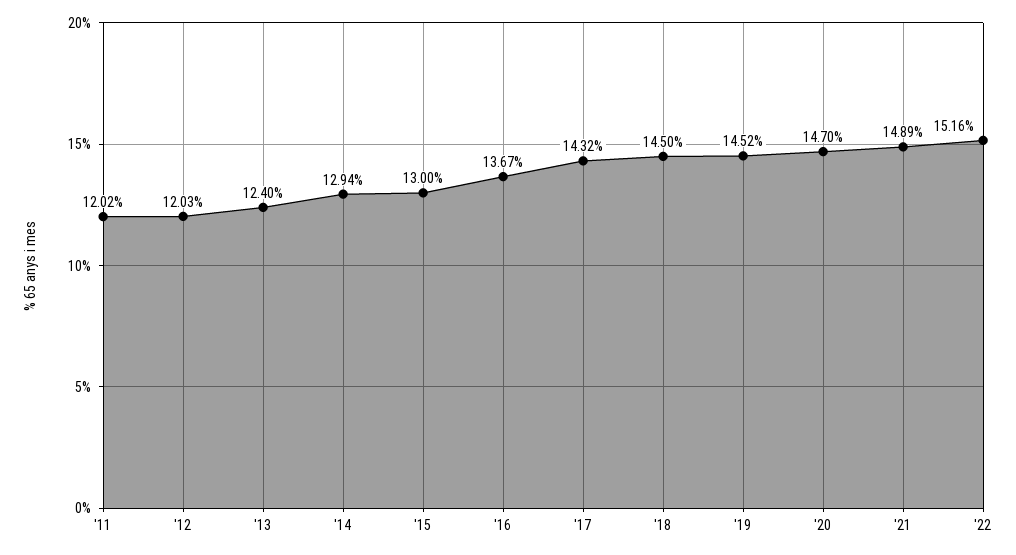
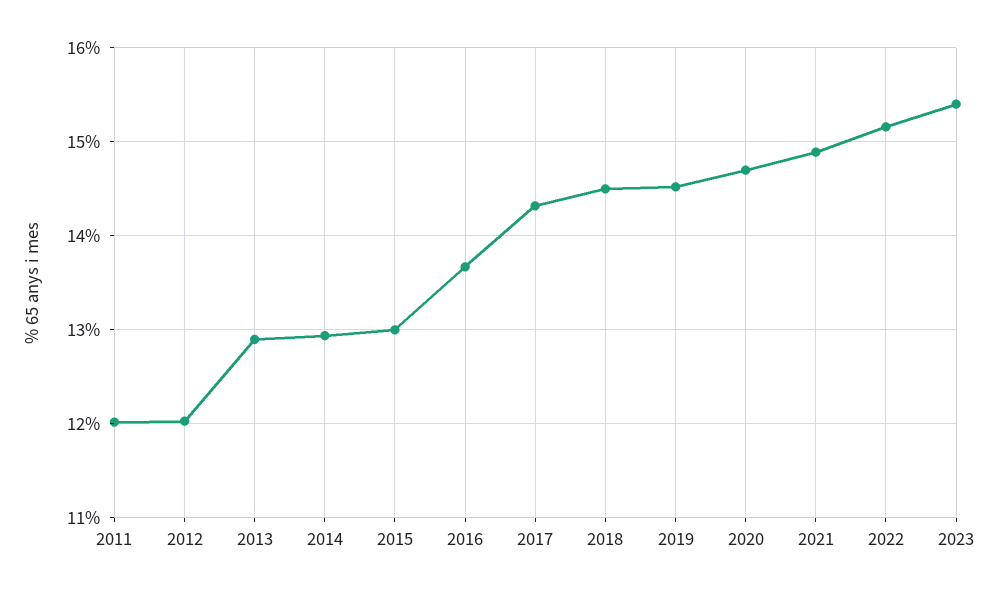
'13: 12.4 -> 12.9
2023: none -> 15.4

